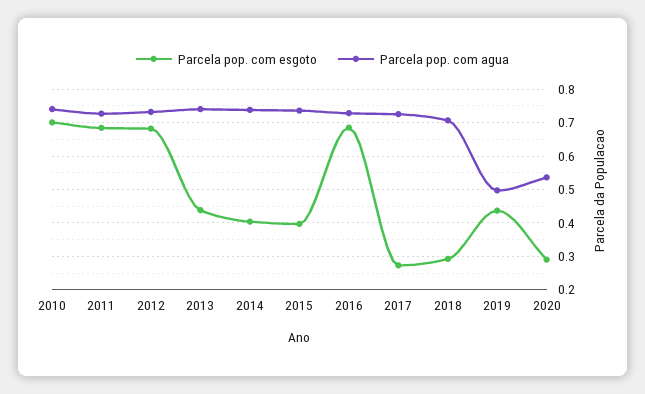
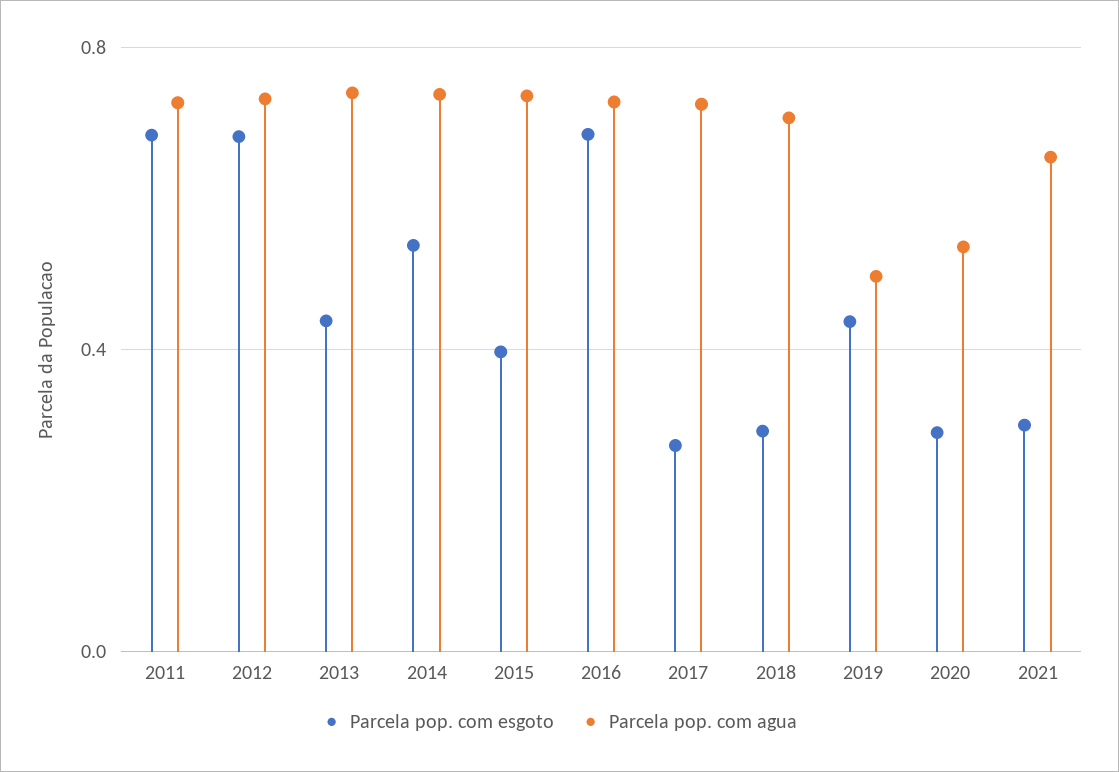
Parcela pop. com esgoto, 2010: 0.7 -> none
Parcela pop. com agua, 2010: 0.74 -> none
Parcela pop. com esgoto, 2014: 0.4 -> 0.55
Parcela pop. com esgoto, 2021: none -> 0.3
Parcela pop. com agua, 2021: none -> 0.65

